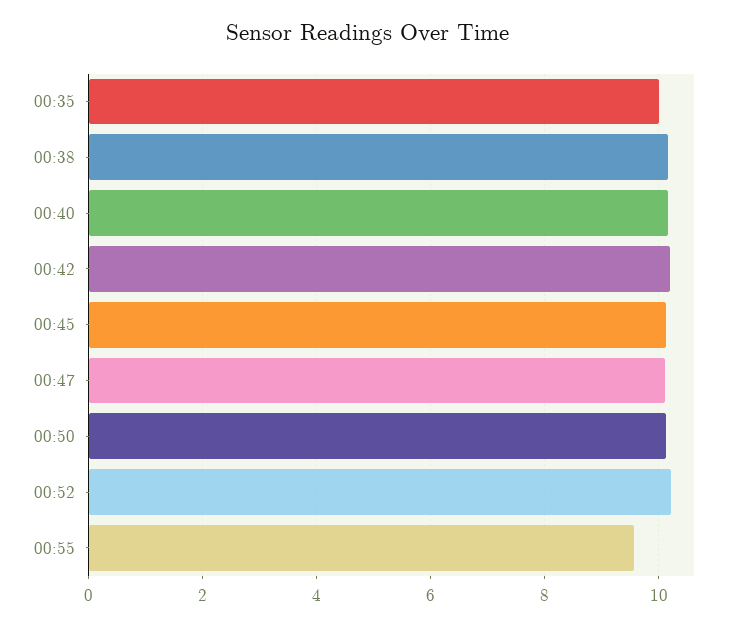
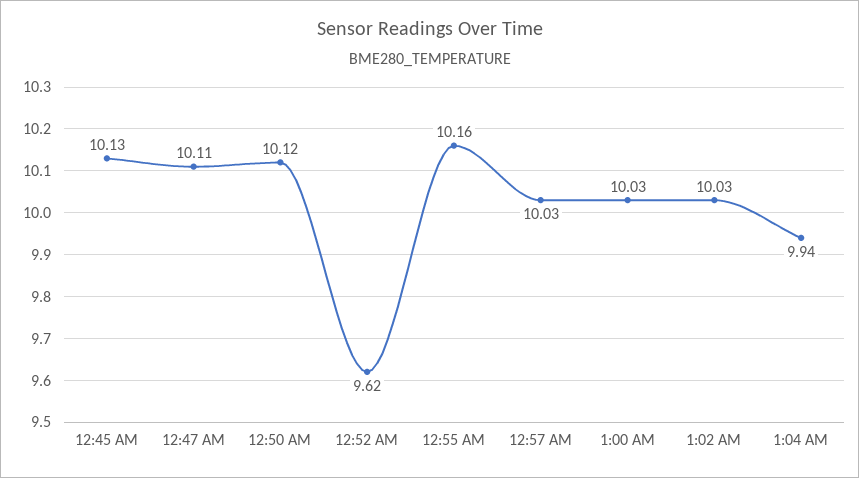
00:35: 10 -> none
00:38: 10.2 -> none
00:40: 10.2 -> none
00:42: 10.2 -> none
00:52: 10.2 -> 9.62
00:55: 9.6 -> 10.16
12:57 AM: none -> 10.03
1:00 AM: none -> 10.03
1:02 AM: none -> 10.03
1:04 AM: none -> 9.94

